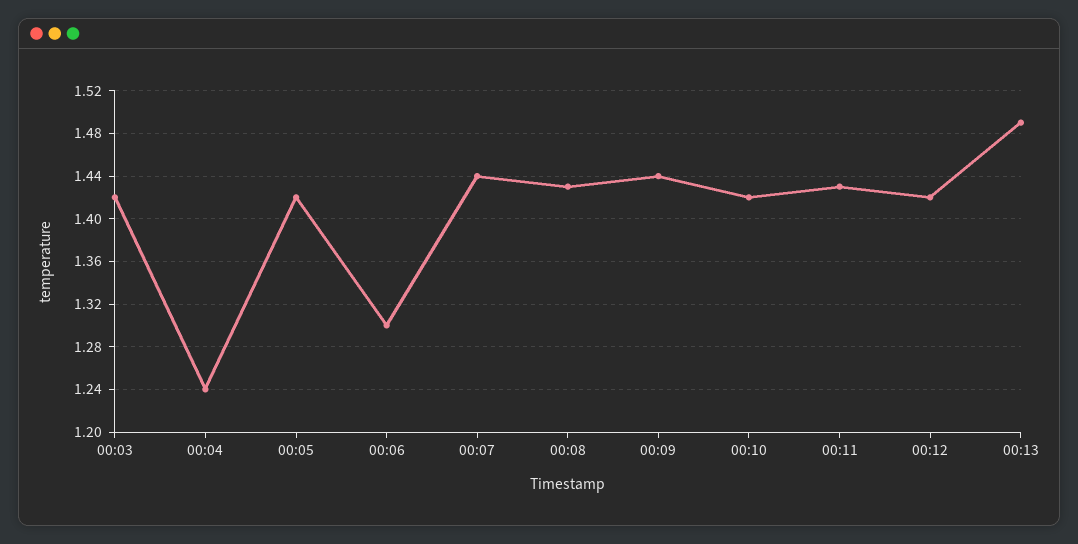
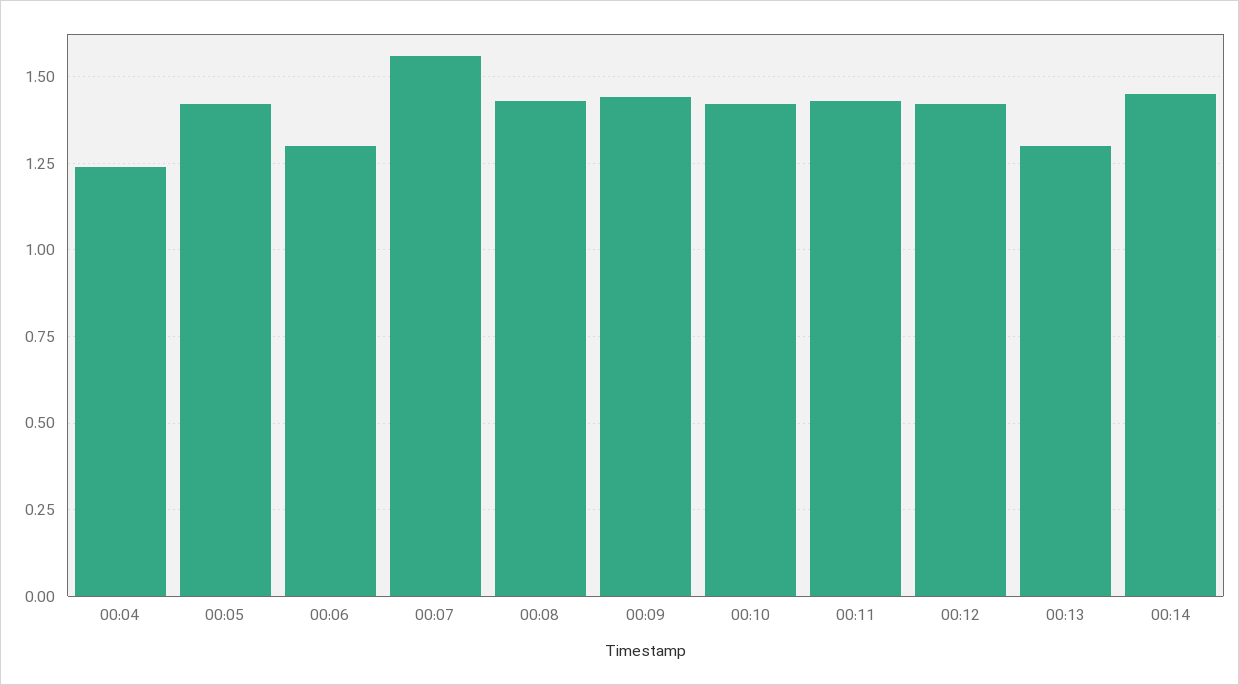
00:03: 1.42 -> none
00:07: 1.44 -> 1.55
00:13: 1.49 -> 1.3
00:14: none -> 1.45

